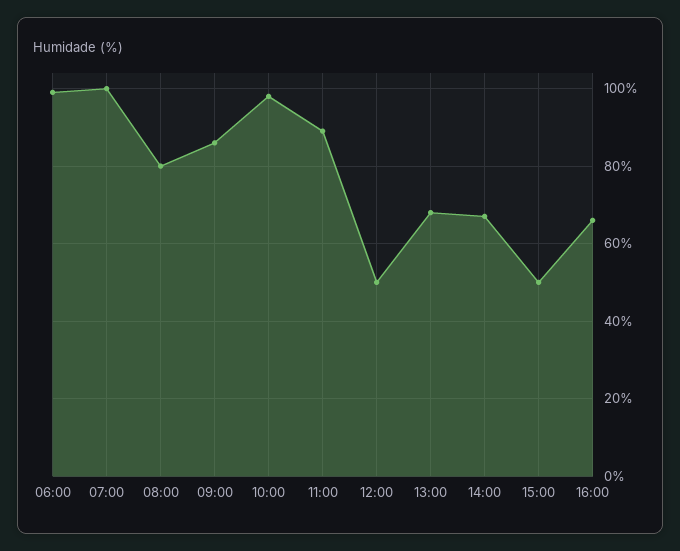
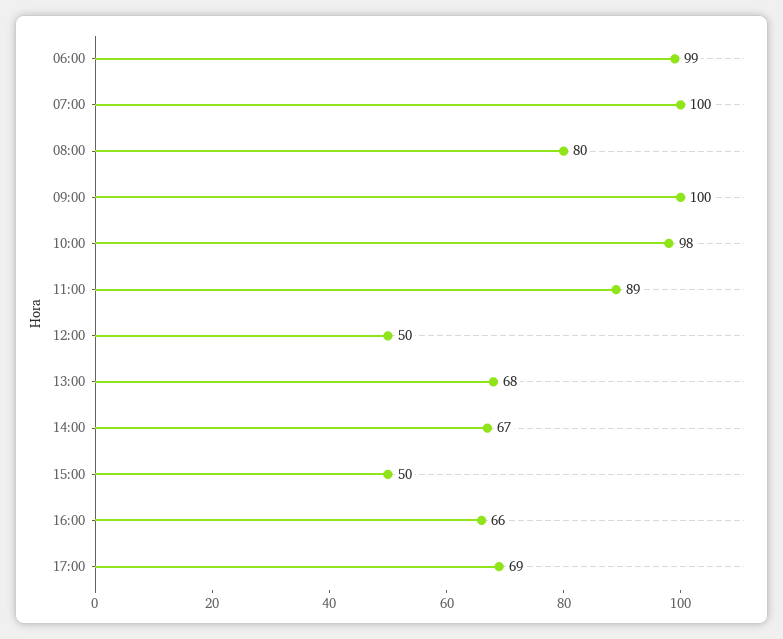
09:00: 85 -> 100
17:00: none -> 69

